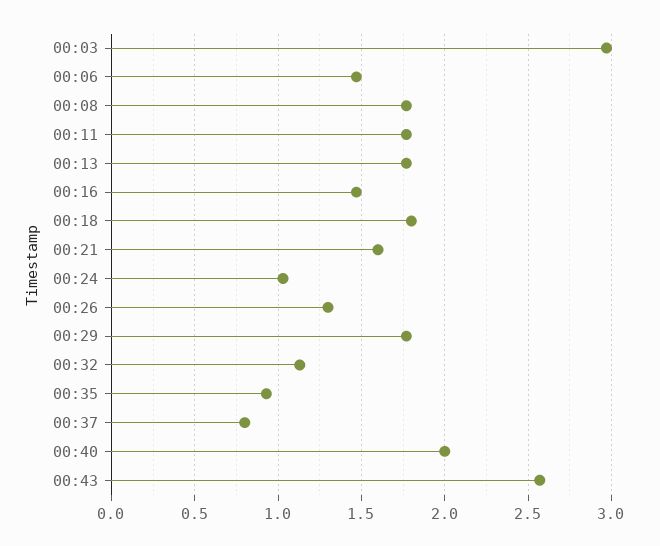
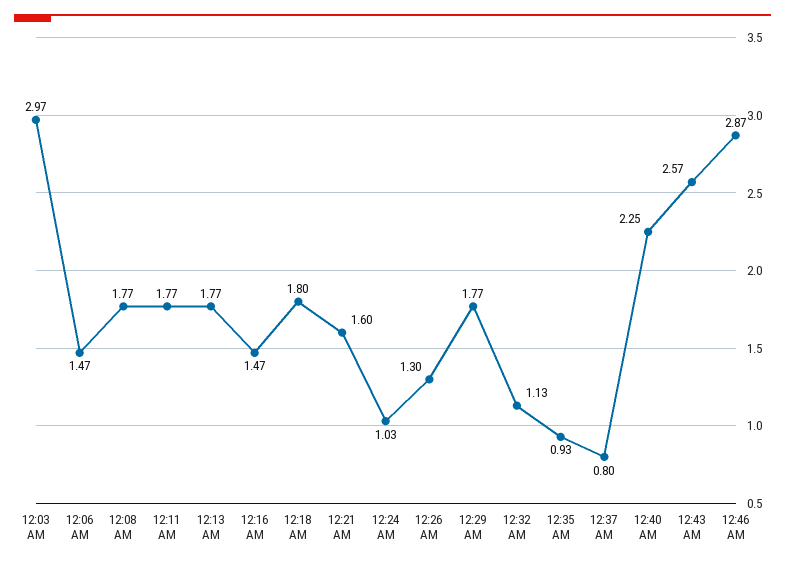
00:40: 2 -> 2.25
12:46 AM: none -> 2.87

